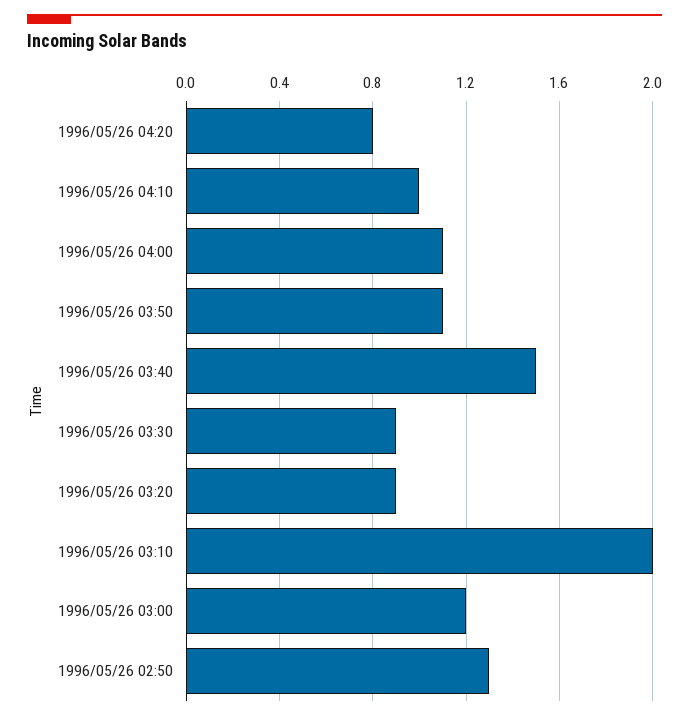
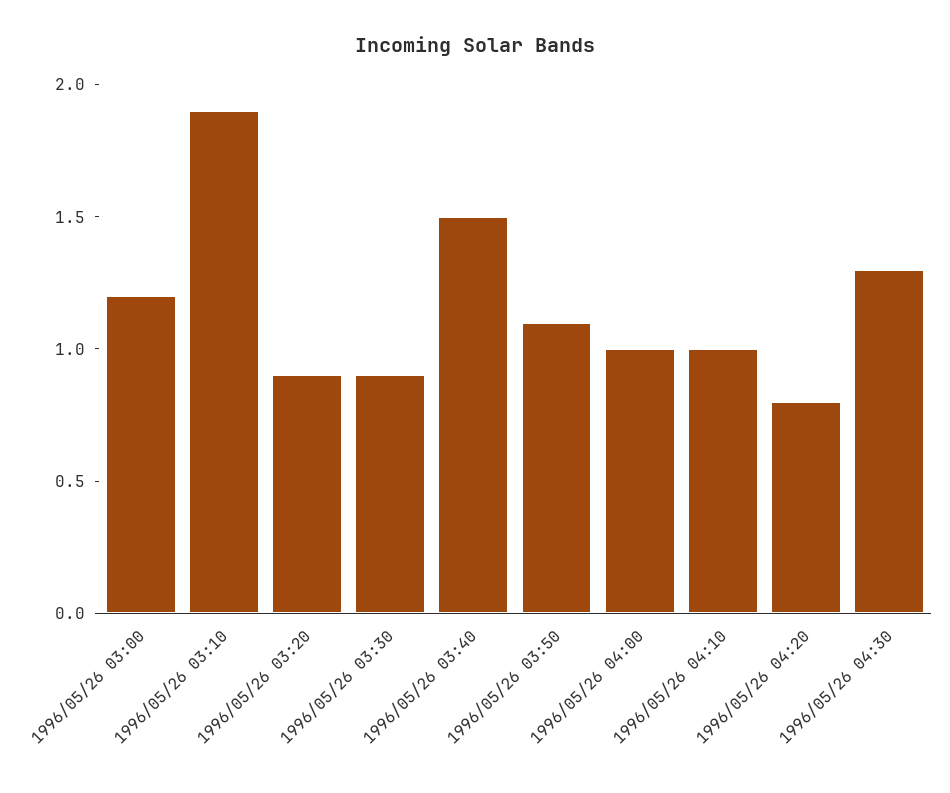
1996/05/26 04:00: 1.1 -> 1
1996/05/26 03:10: 2 -> 1.9
1996/05/26 02:50: 1.3 -> none
1996/05/26 04:30: none -> 1.3

